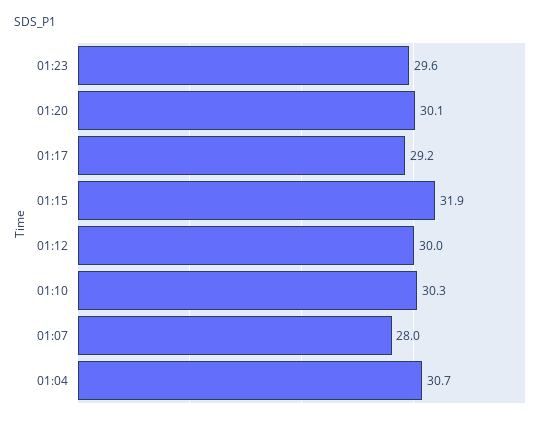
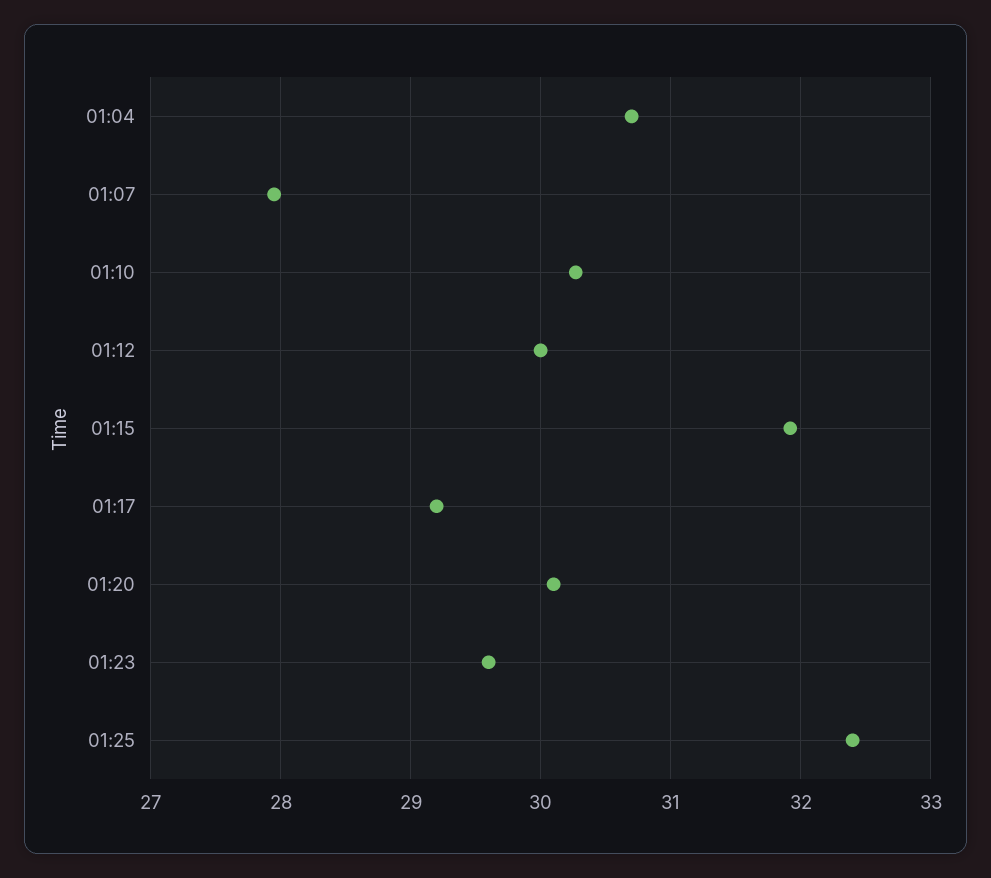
01:25: none -> 32.4

